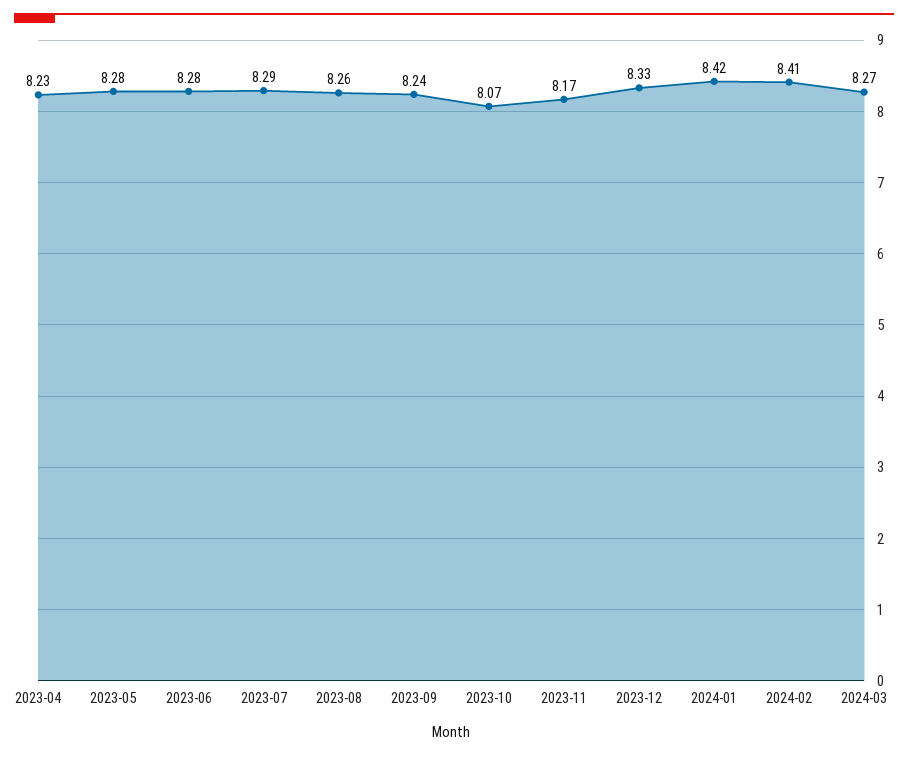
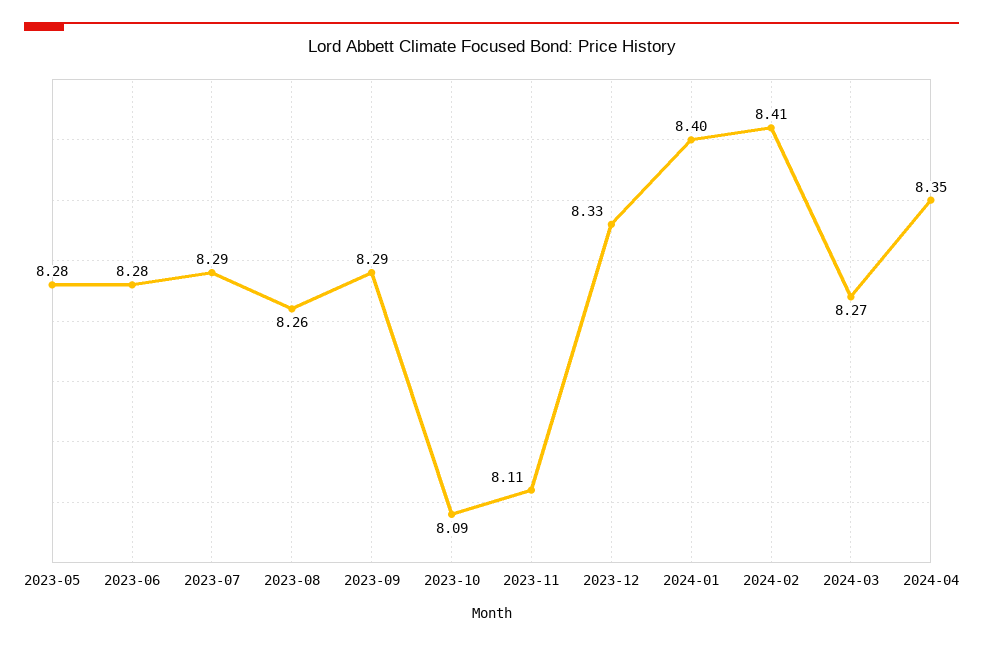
2023-04: 8.23 -> none
2023-09: 8.24 -> 8.29
2023-10: 8.07 -> 8.09
2023-11: 8.17 -> 8.11
2024-01: 8.42 -> 8.4
2024-04: none -> 8.35

